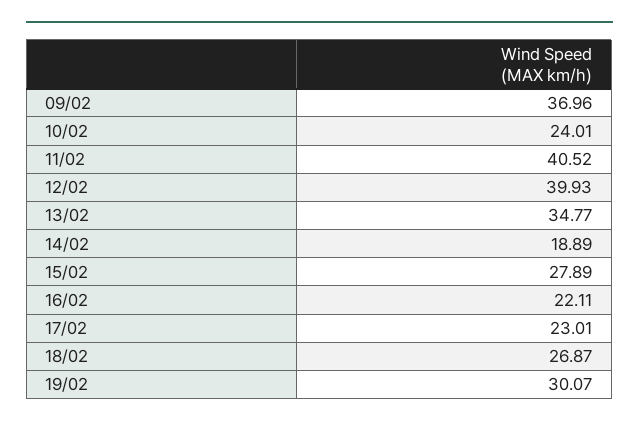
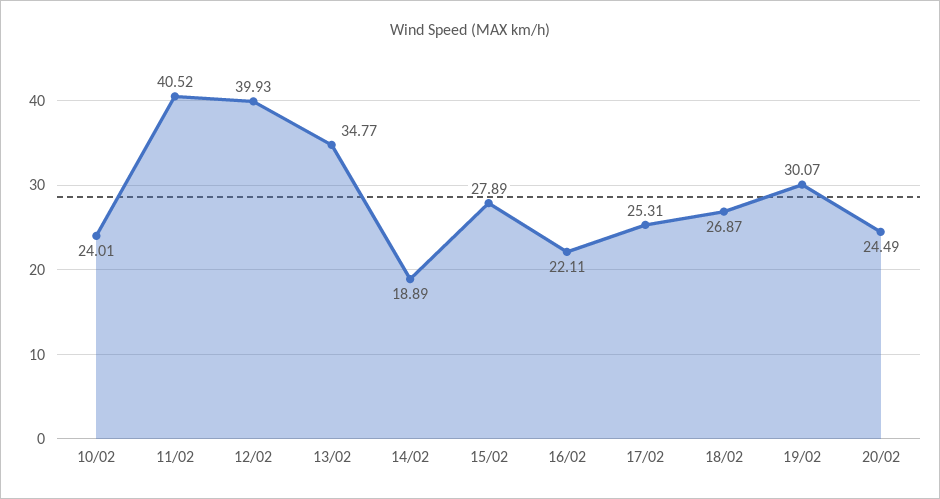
09/02: 36.96 -> none
17/02: 23.01 -> 25.31
20/02: none -> 24.49

